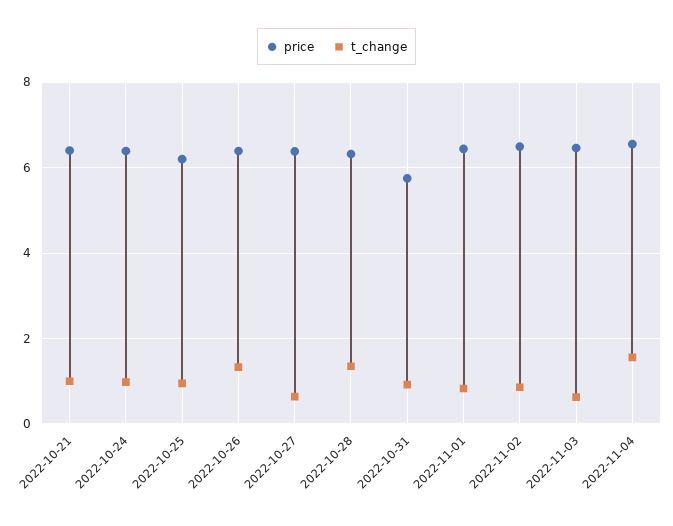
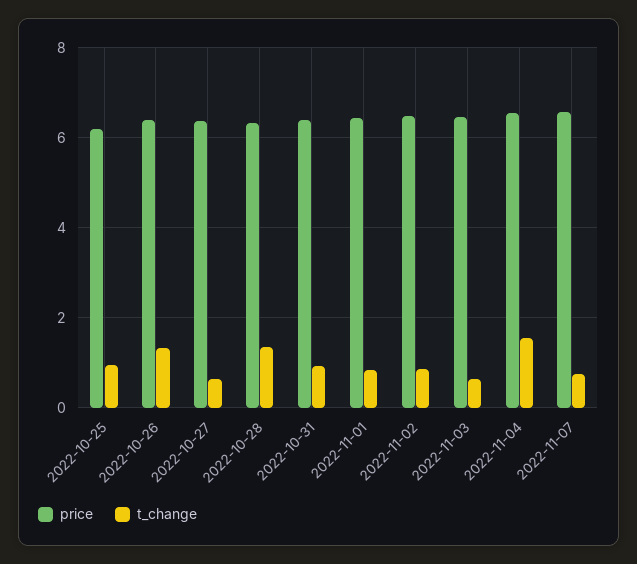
price, 2022-10-21: 6.4 -> none
t_change, 2022-10-21: 1 -> none
price, 2022-10-24: 6.4 -> none
t_change, 2022-10-24: 1 -> none
price, 2022-10-31: 5.8 -> 6.4
price, 2022-11-07: none -> 6.6
t_change, 2022-11-07: none -> 0.8

